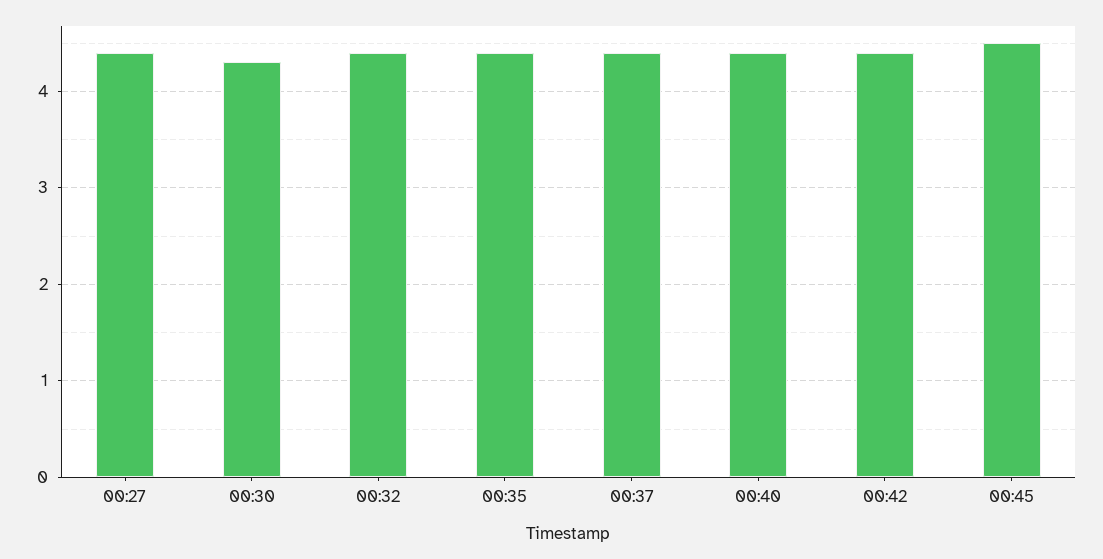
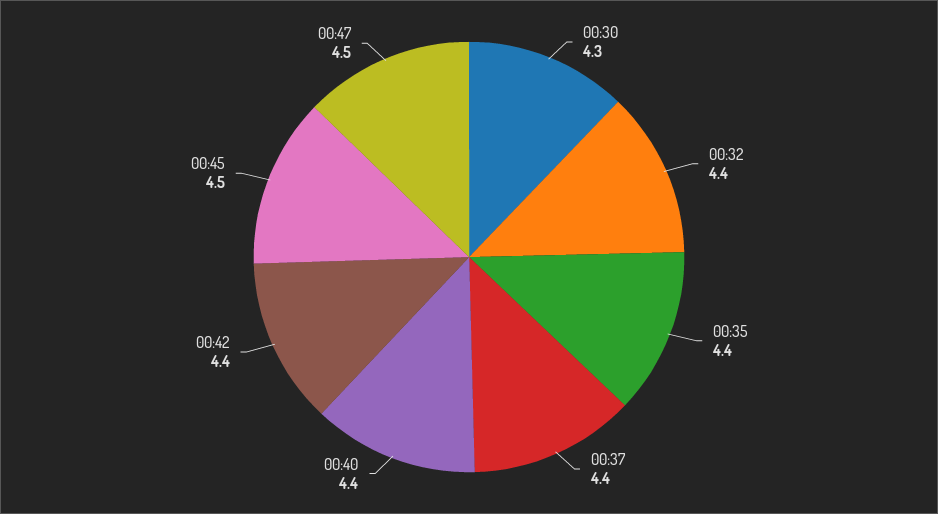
00:27: 4.4 -> none
00:47: none -> 4.5

